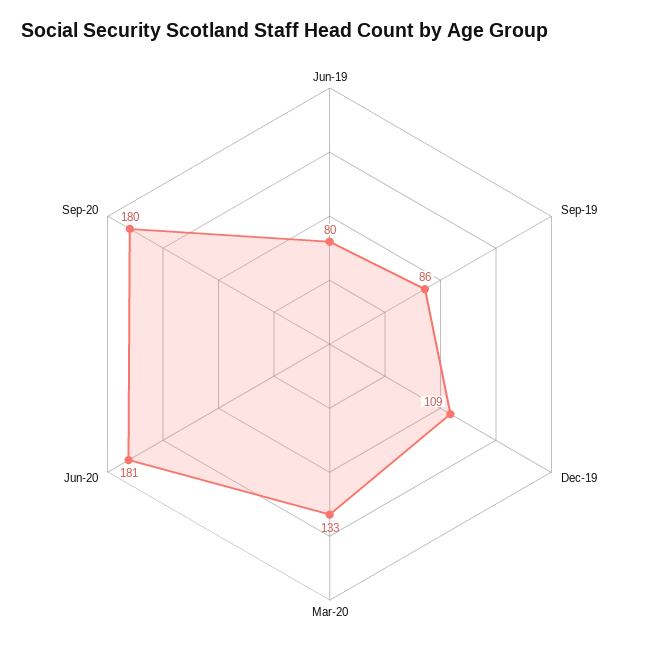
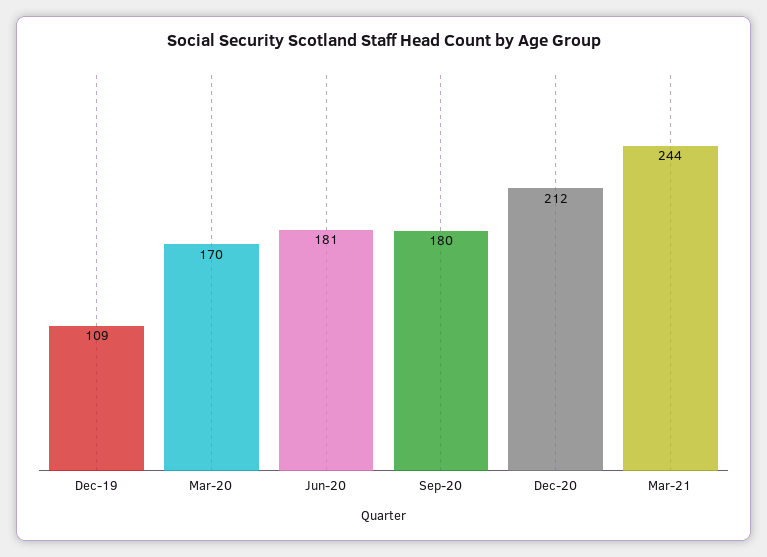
Jun-19: 80 -> none
Sep-19: 86 -> none
Mar-20: 133 -> 170
Dec-20: none -> 212
Mar-21: none -> 244

